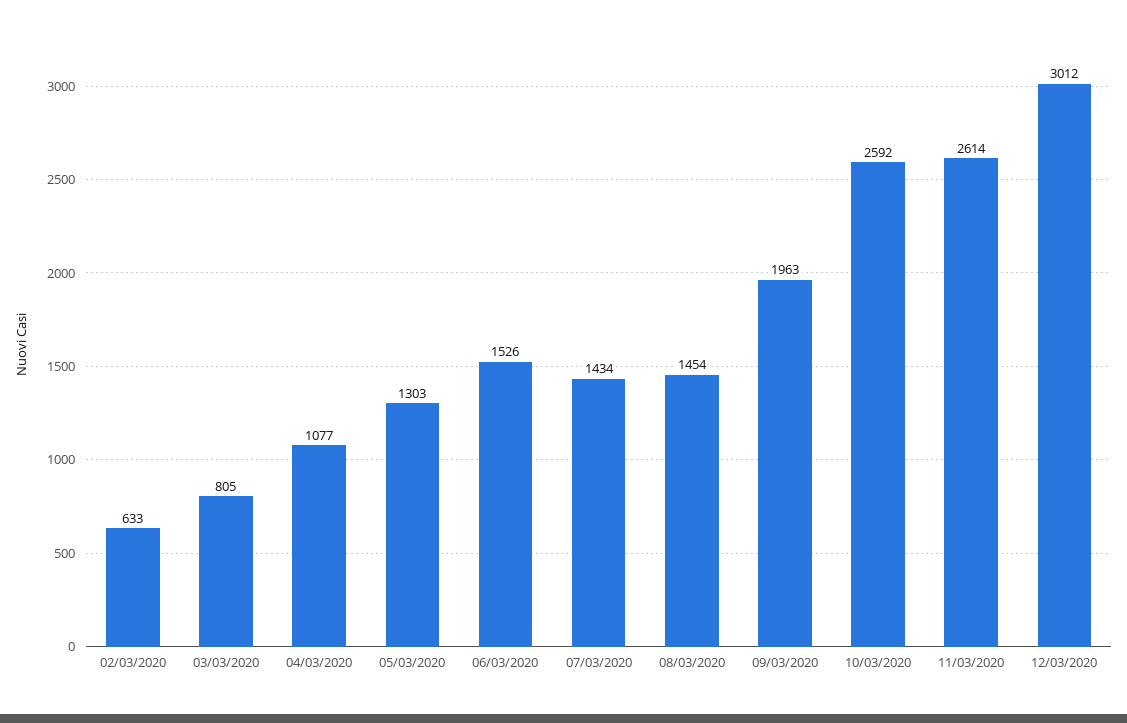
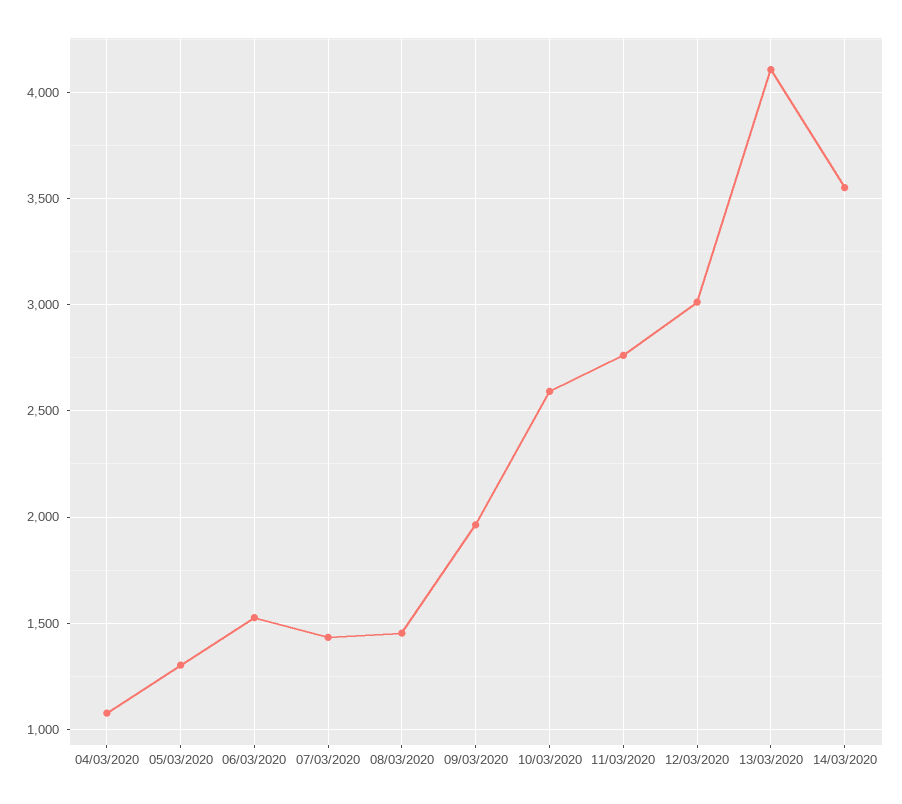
02/03/2020: 633 -> none
03/03/2020: 805 -> none
11/03/2020: 2614 -> 2750
13/03/2020: none -> 4100
14/03/2020: none -> 3550

